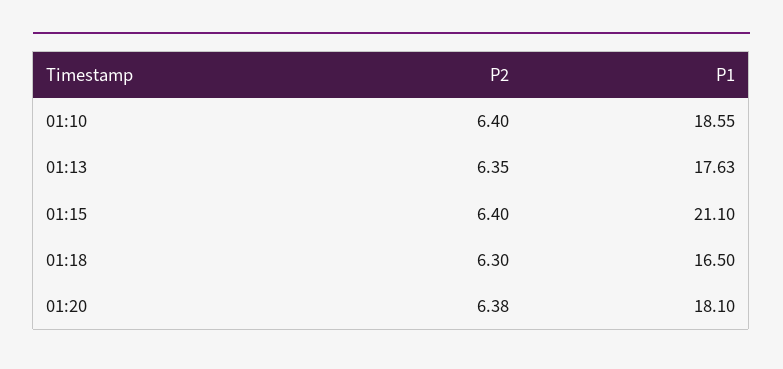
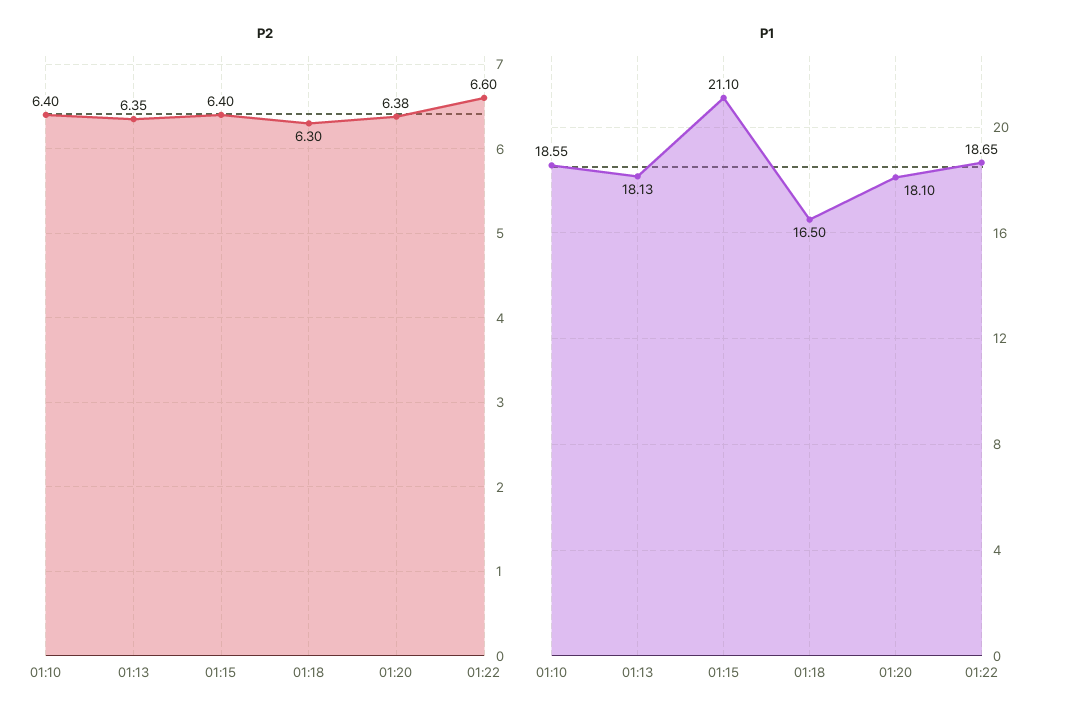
P1, 01:13: 17.63 -> 18.13
P2, 01:22: none -> 6.6
P1, 01:22: none -> 18.65

